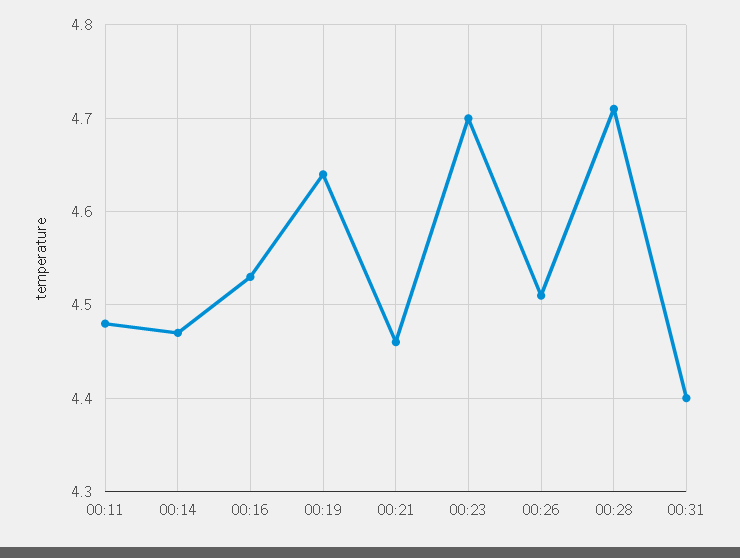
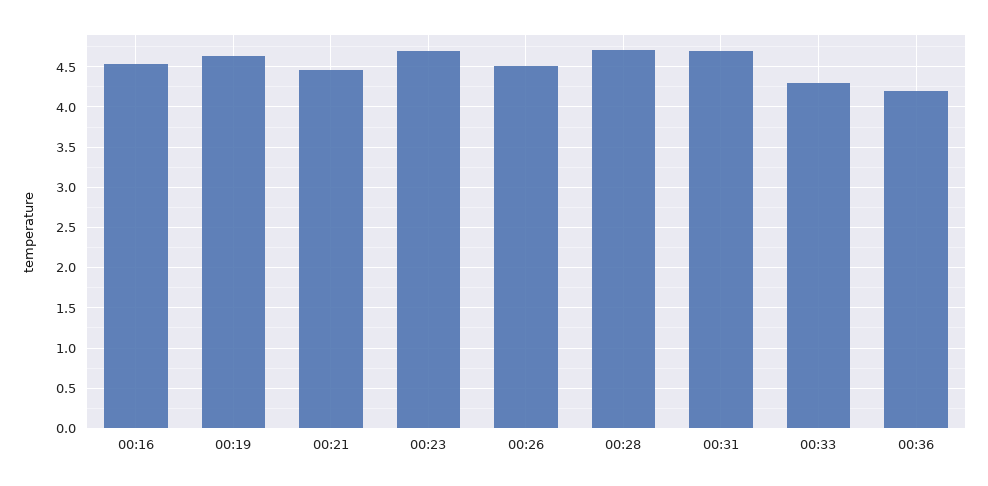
00:11: 4.48 -> none
00:14: 4.47 -> none
00:31: 4.4 -> 4.7
00:33: none -> 4.3
00:36: none -> 4.2

